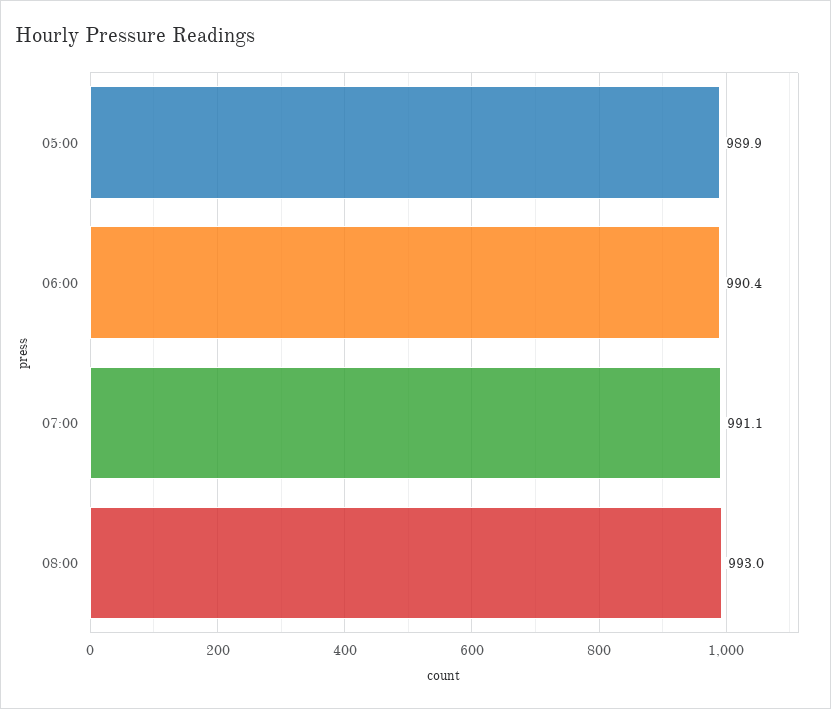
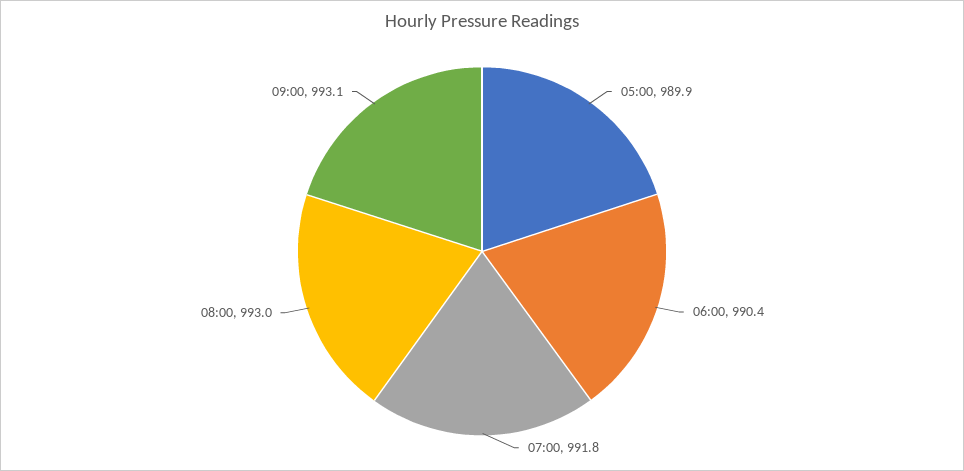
07:00: 991.1 -> 991.8
09:00: none -> 993.1

